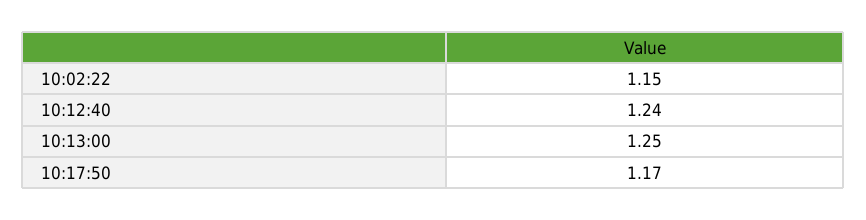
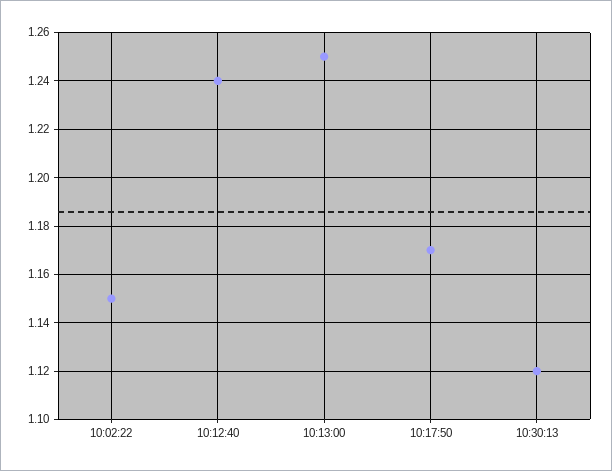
10:30:13: none -> 1.12

